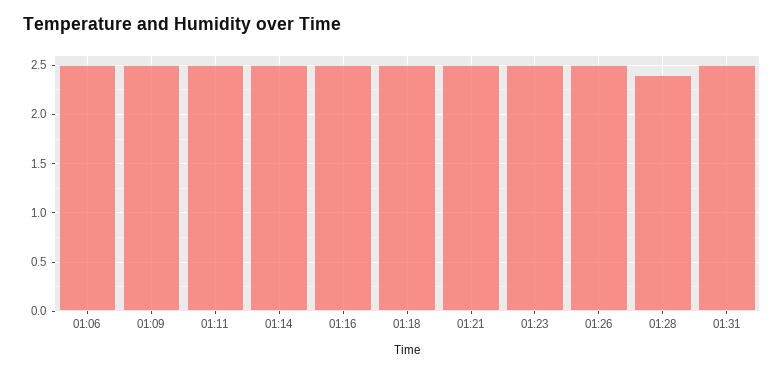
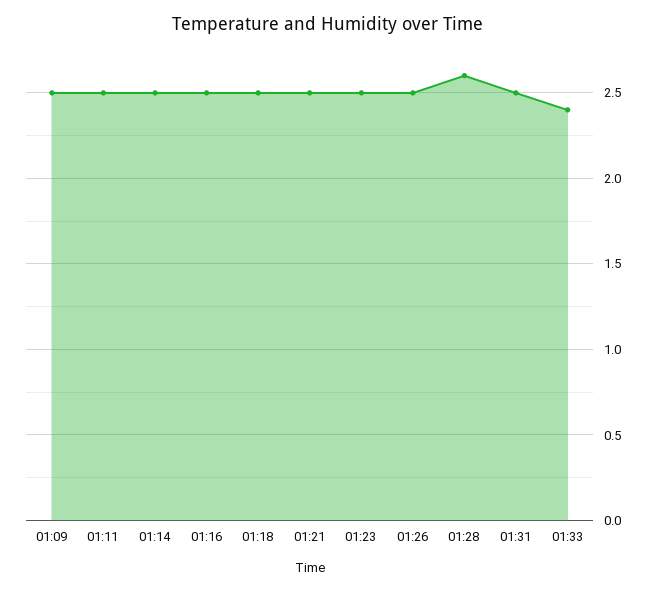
01:06: 2.5 -> none
01:28: 2.4 -> 2.6
01:33: none -> 2.4

